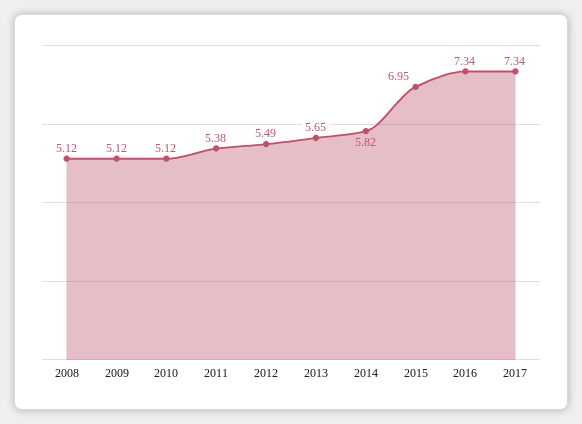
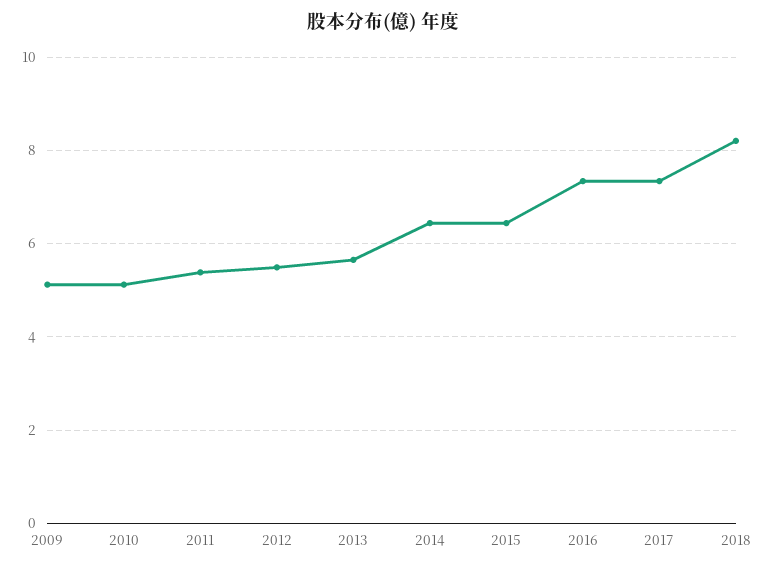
2008: 5.12 -> none
2014: 5.82 -> 6.4
2015: 6.95 -> 6.4
2018: none -> 8.2

